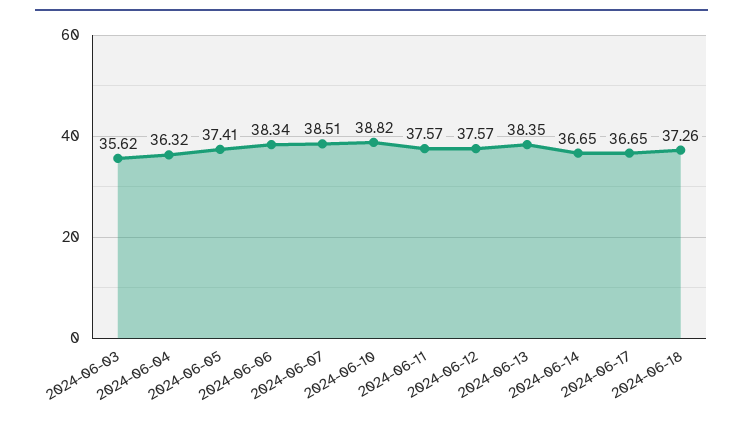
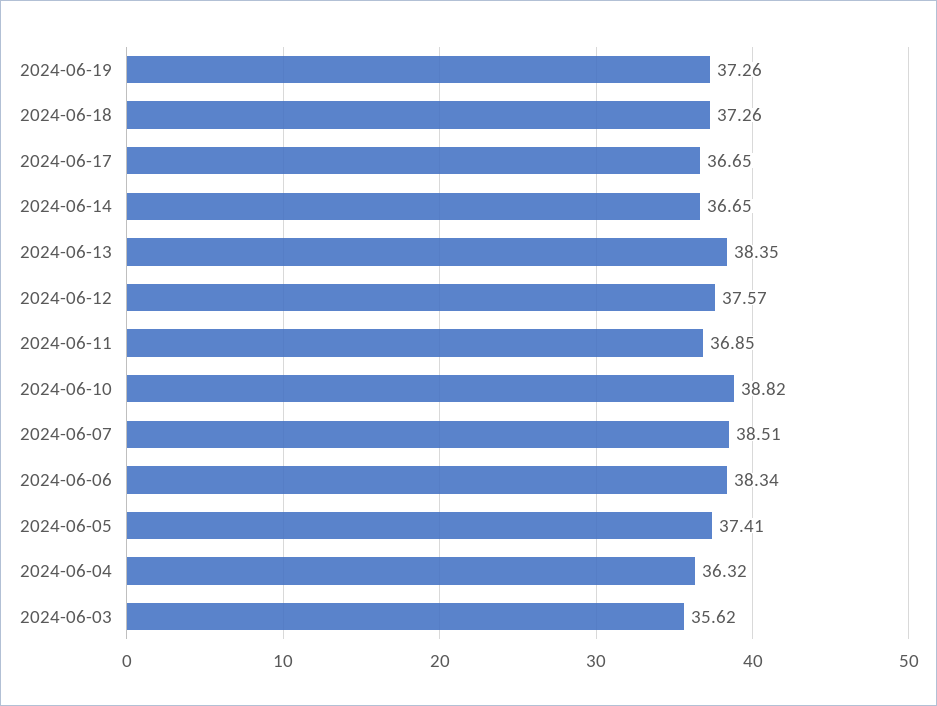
2024-06-11: 37.57 -> 36.85
2024-06-19: none -> 37.26

